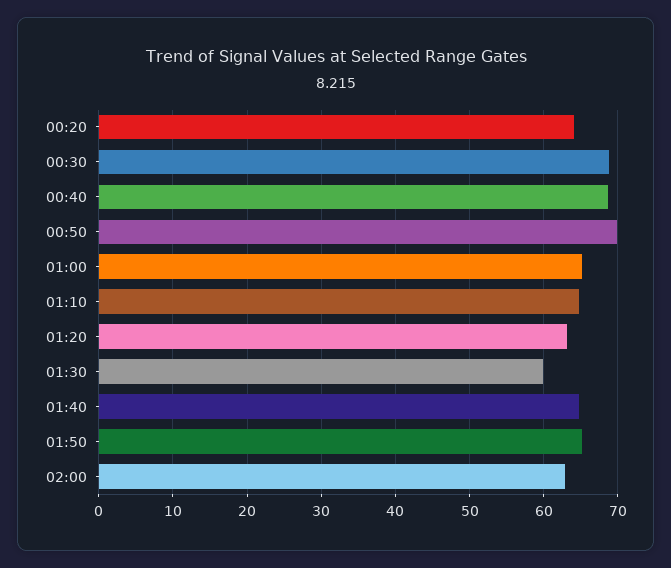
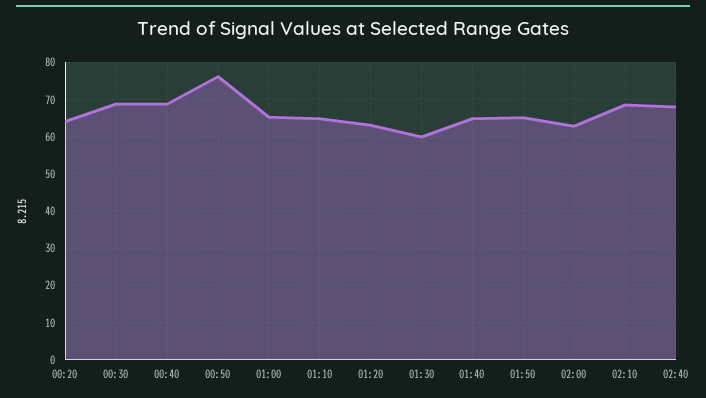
00:50: 70 -> 76
02:10: none -> 68
02:40: none -> 68

